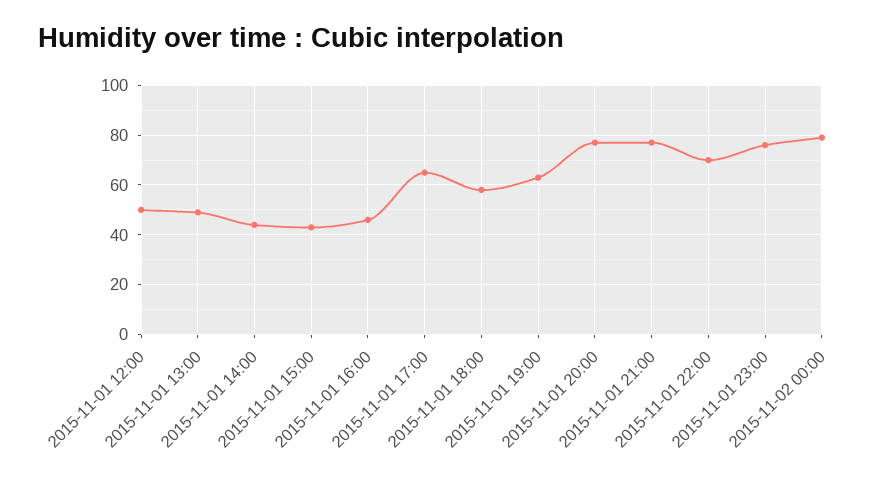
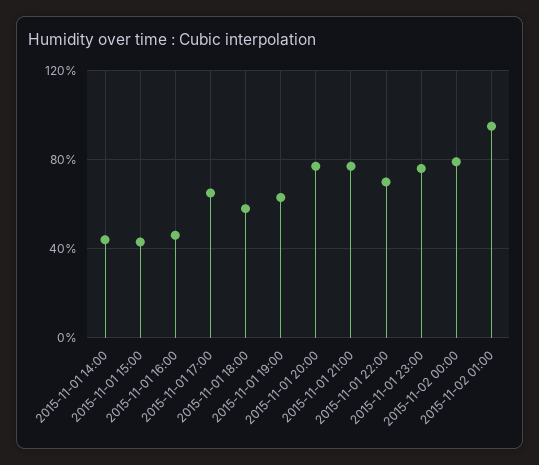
2015-11-01 12:00: 50 -> none
2015-11-01 13:00: 50 -> none
2015-11-02 01:00: none -> 95

